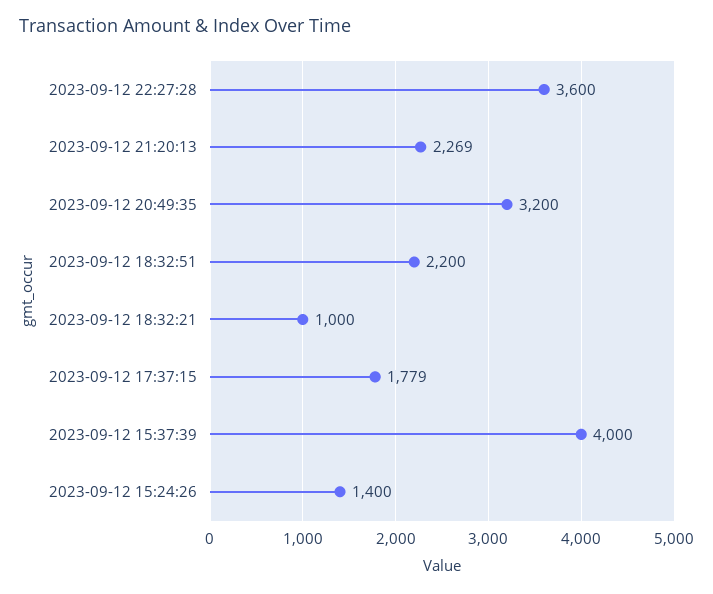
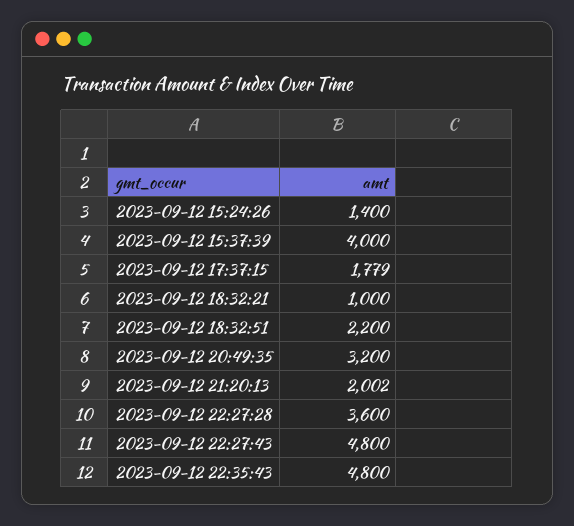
2023-09-12 21:20:13: 2269 -> 2002
2023-09-12 22:27:43: none -> 4800
2023-09-12 22:35:43: none -> 4800

